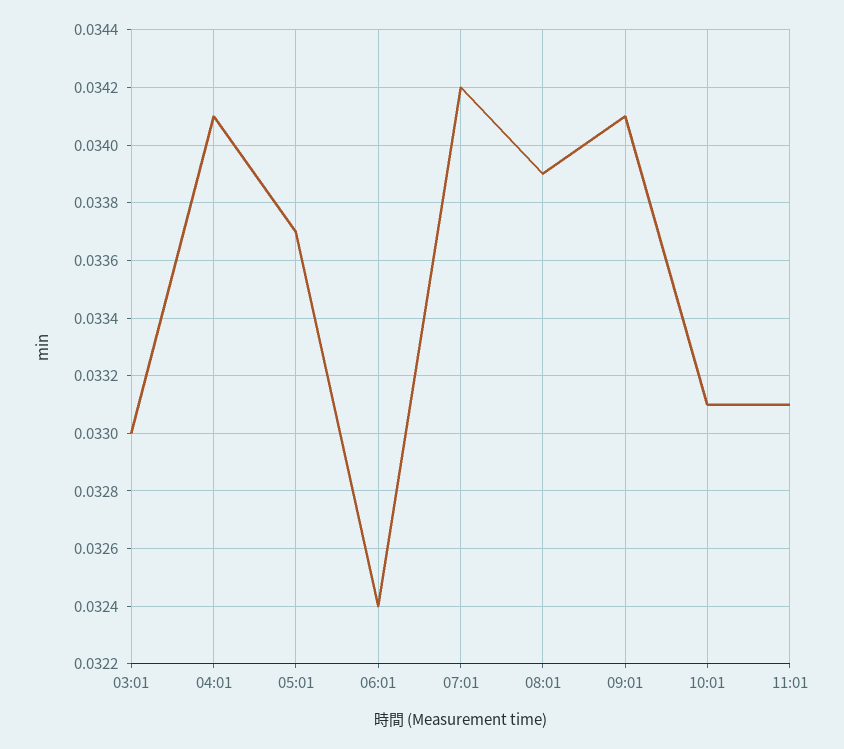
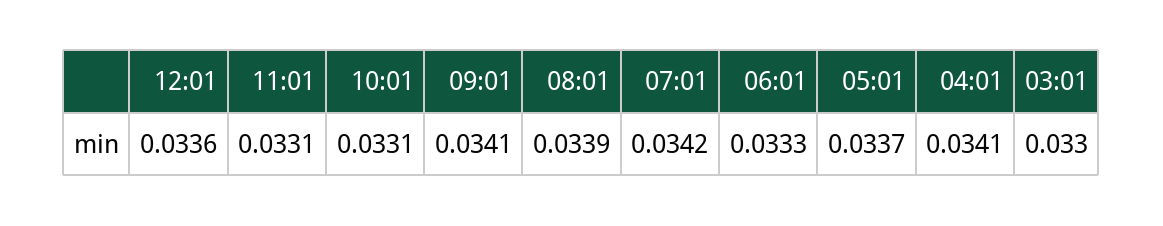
06:01: 0.0324 -> 0.0333
12:01: none -> 0.0336

